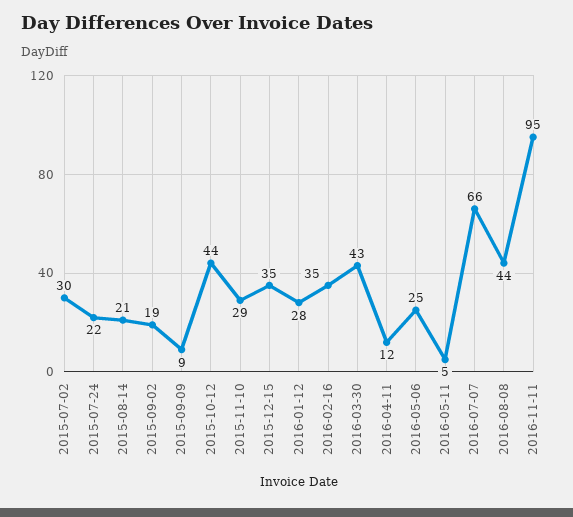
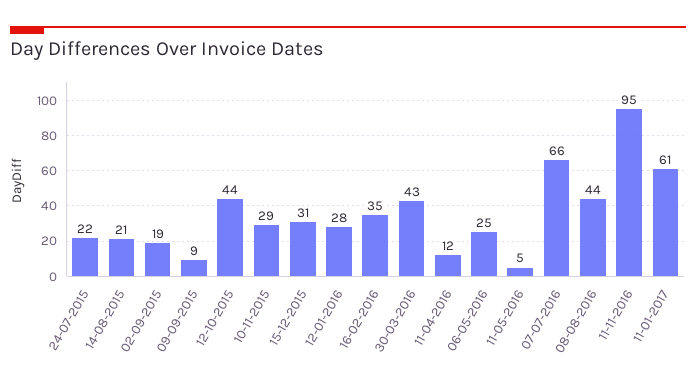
2015-07-02: 30 -> none
2015-12-15: 35 -> 31
11-01-2017: none -> 61

